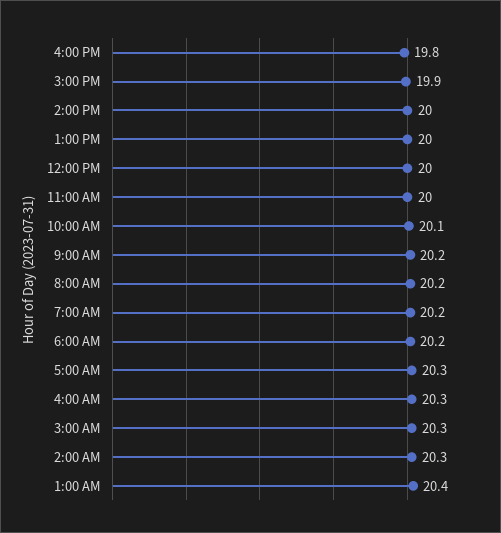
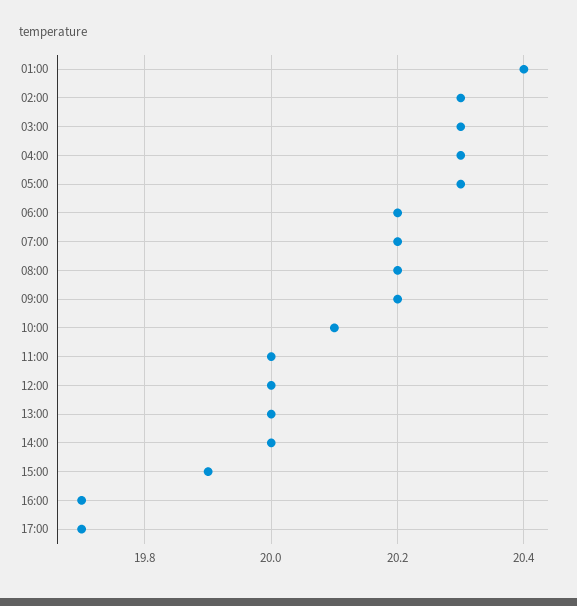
4:00 PM: 19.8 -> 19.7
17:00: none -> 19.7

